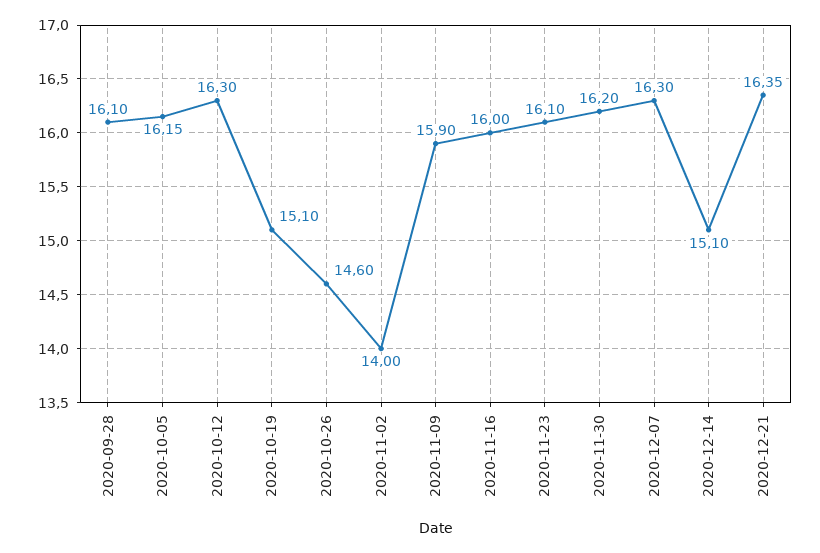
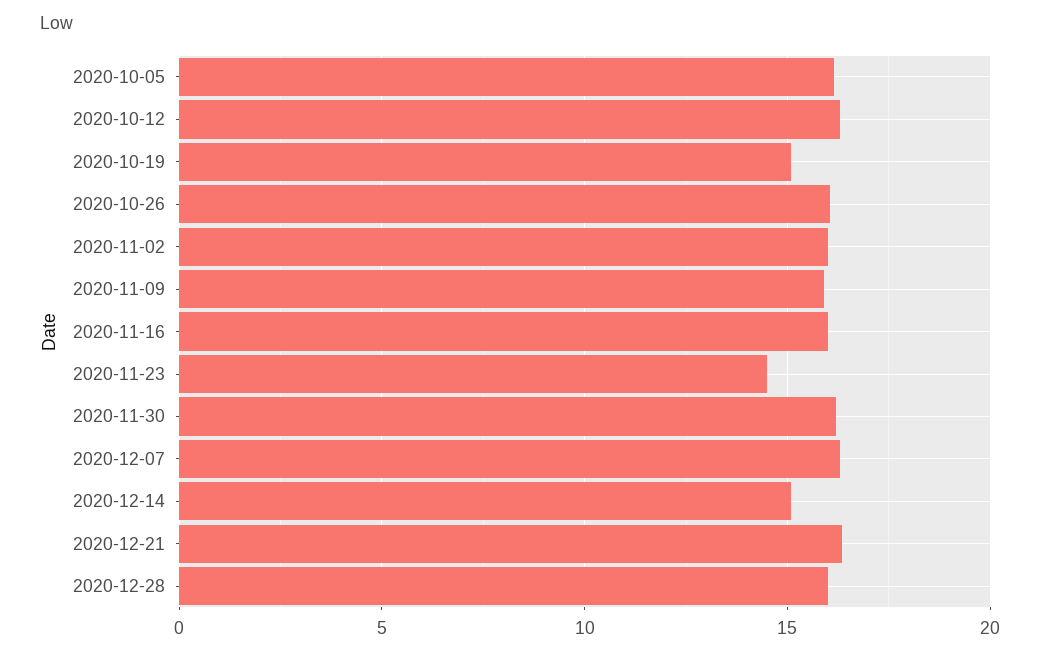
2020-09-28: 16.1 -> none
2020-10-26: 14.6 -> 16
2020-11-02: 14 -> 16
2020-11-23: 16.1 -> 14.5
2020-12-28: none -> 16

